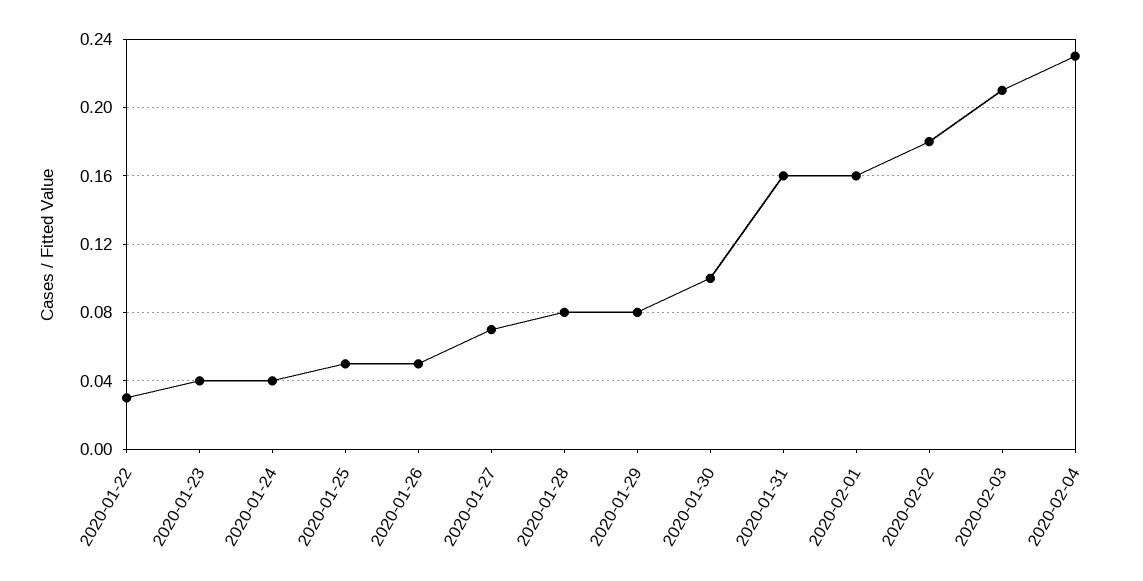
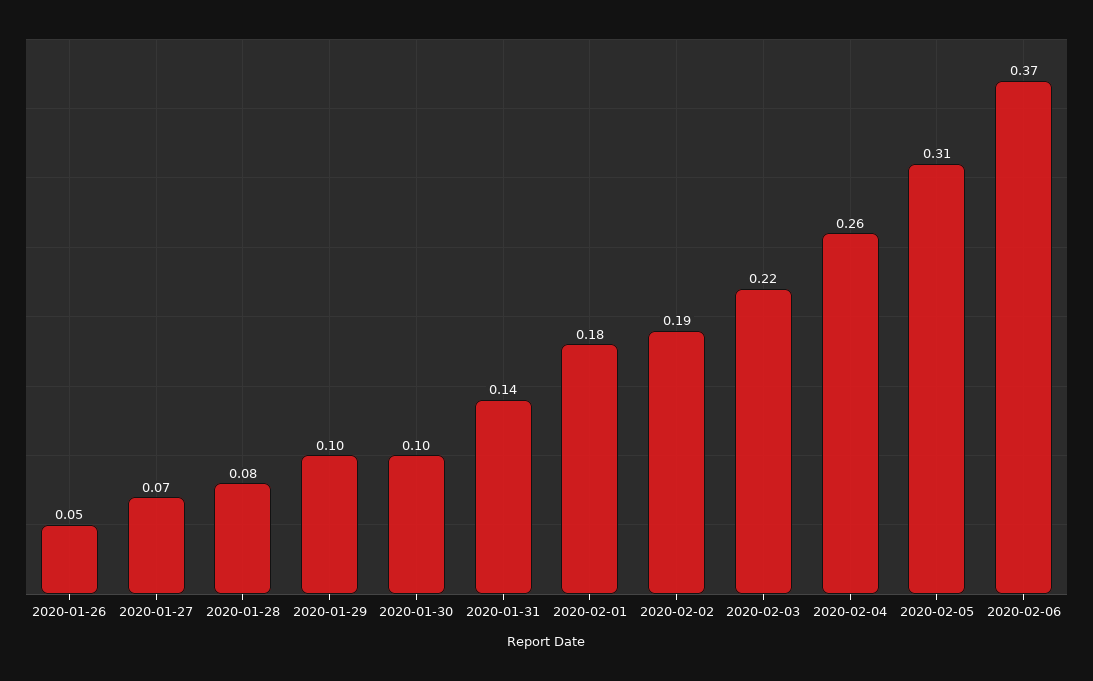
2020-01-22: 0.03 -> none
2020-01-23: 0.04 -> none
2020-01-24: 0.04 -> none
2020-01-25: 0.05 -> none
2020-01-29: 0.08 -> 0.1
2020-01-31: 0.16 -> 0.14
2020-02-01: 0.16 -> 0.18
2020-02-02: 0.18 -> 0.19
2020-02-03: 0.21 -> 0.22
2020-02-04: 0.23 -> 0.26
2020-02-05: none -> 0.31
2020-02-06: none -> 0.37

